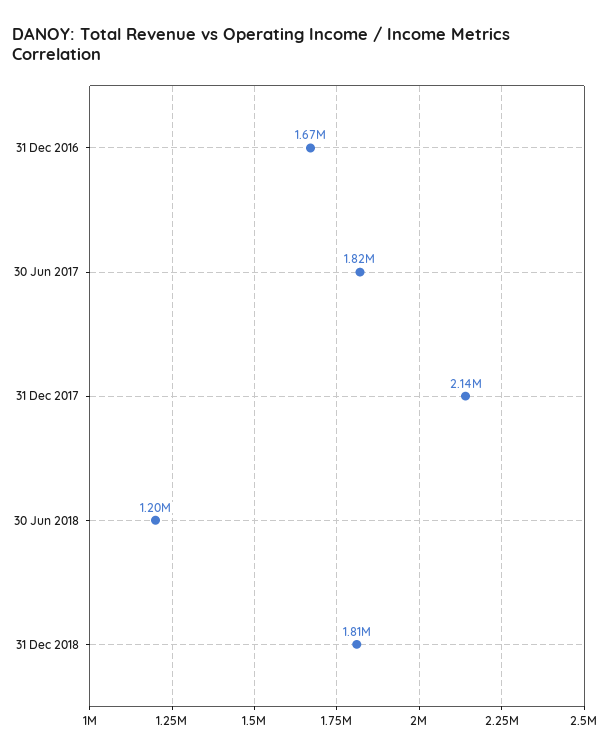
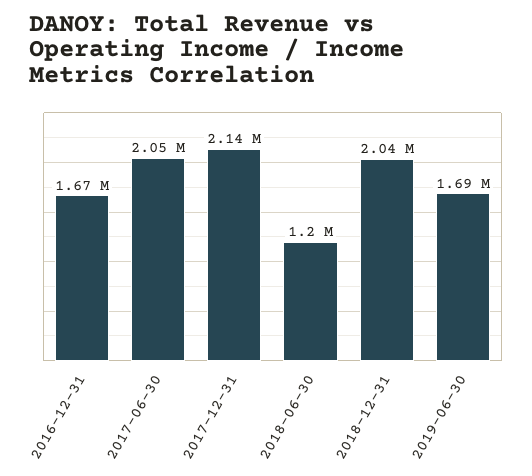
30 Jun 2017: 1820000 -> 2050000
31 Dec 2018: 1810000 -> 2040000
2019-06-30: none -> 1690000

